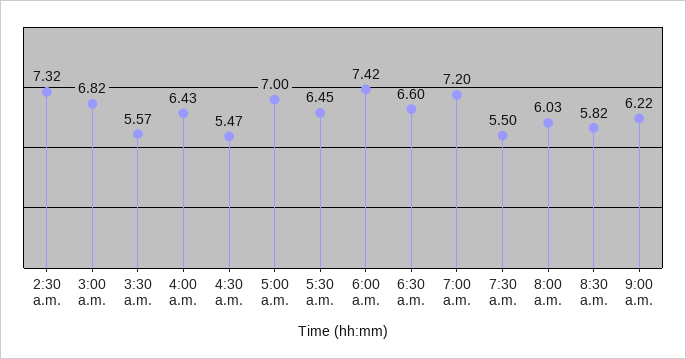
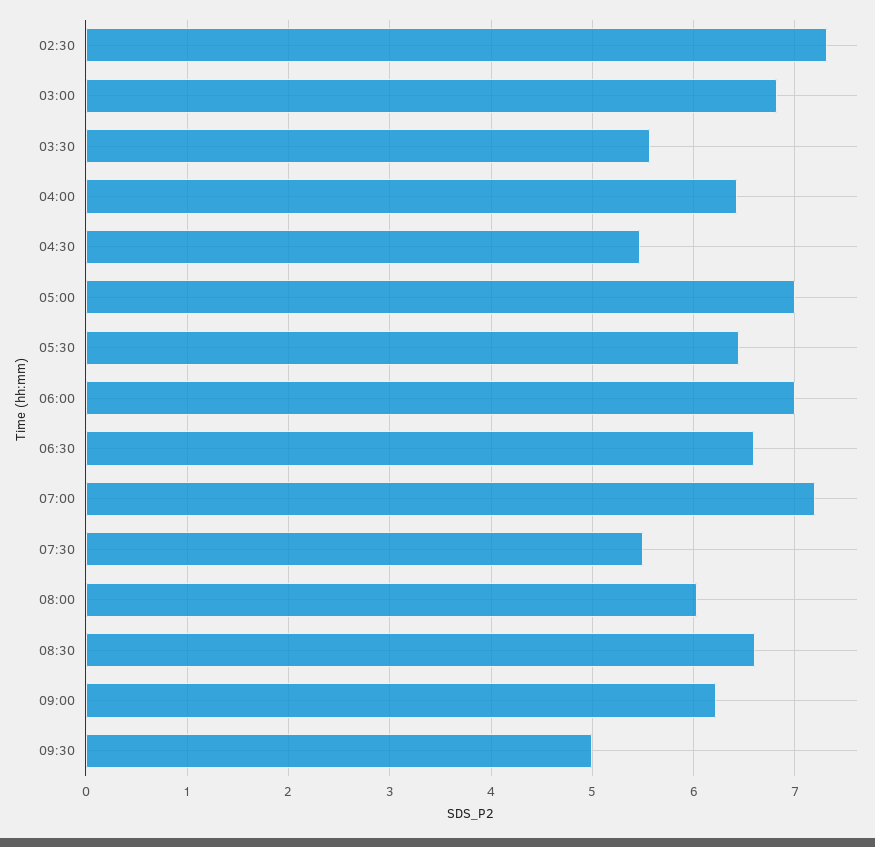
6:00 a.m.: 7.42 -> 7
8:30 a.m.: 5.82 -> 6.6
09:30: none -> 5

